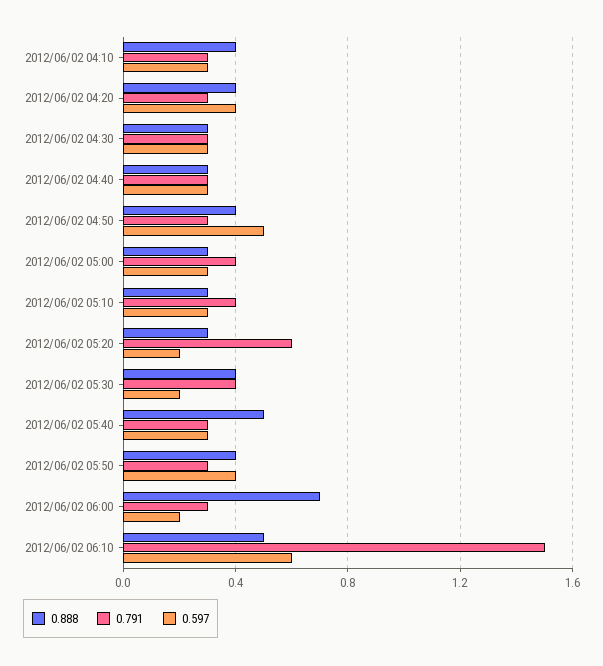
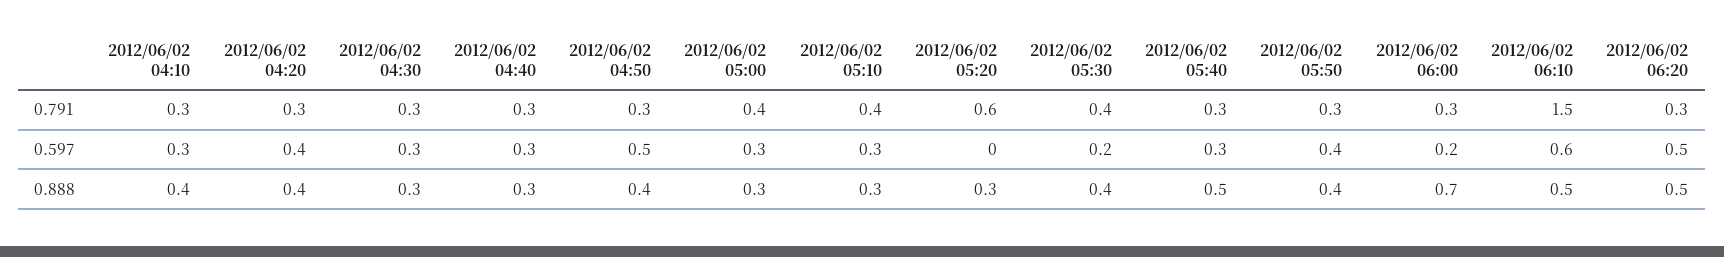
0.597, 2012/06/02 05:20: 0.2 -> 0
0.791, 2012/06/02 06:20: none -> 0.3
0.597, 2012/06/02 06:20: none -> 0.5
0.888, 2012/06/02 06:20: none -> 0.5

